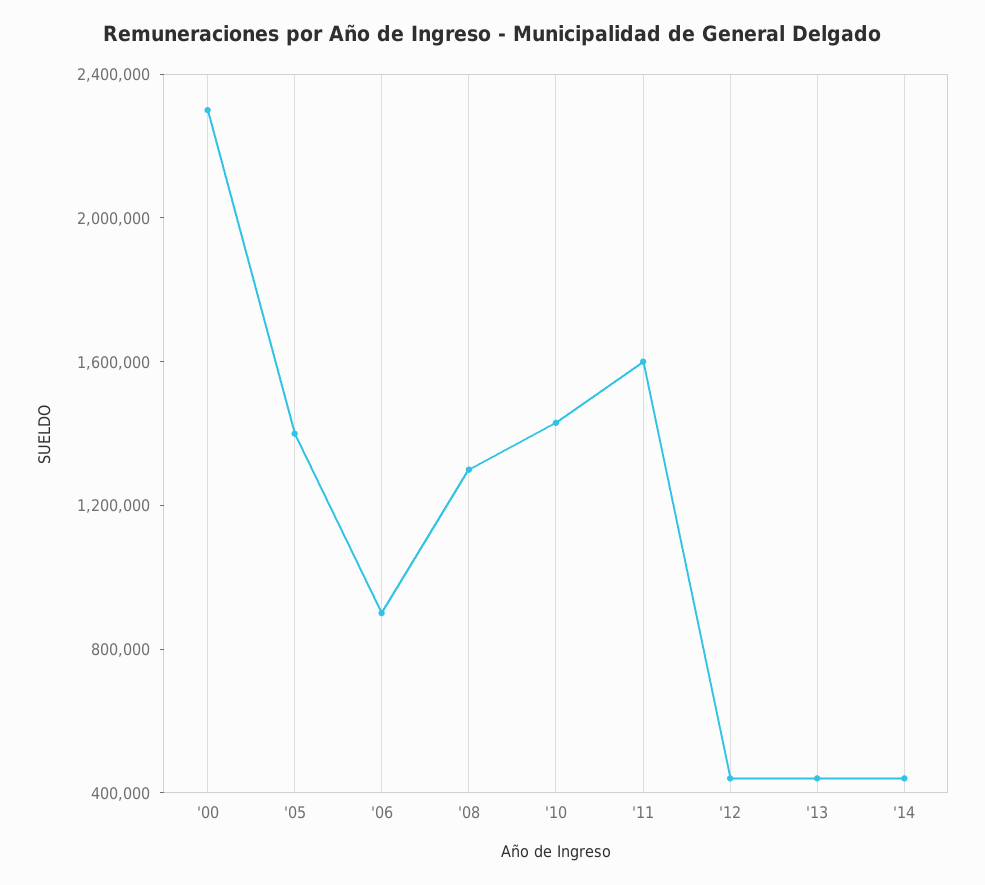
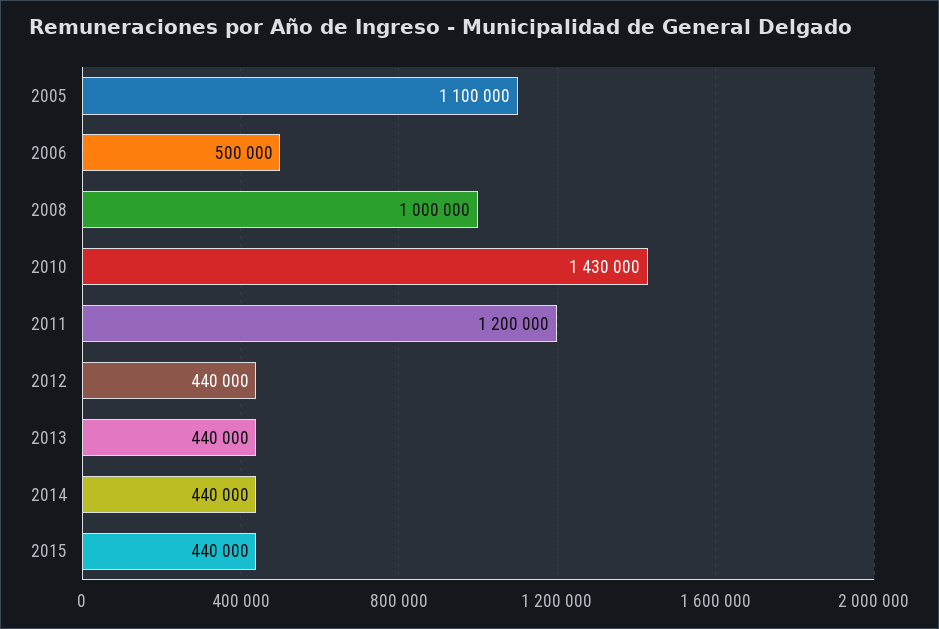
'00: 2300000 -> none
'05: 1400000 -> 1100000
'06: 900000 -> 500000
'08: 1300000 -> 1000000
'11: 1600000 -> 1200000
2015: none -> 440000

